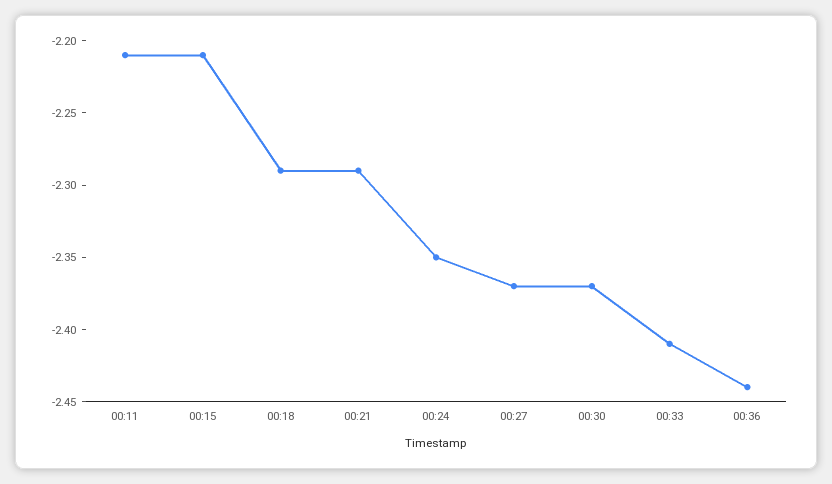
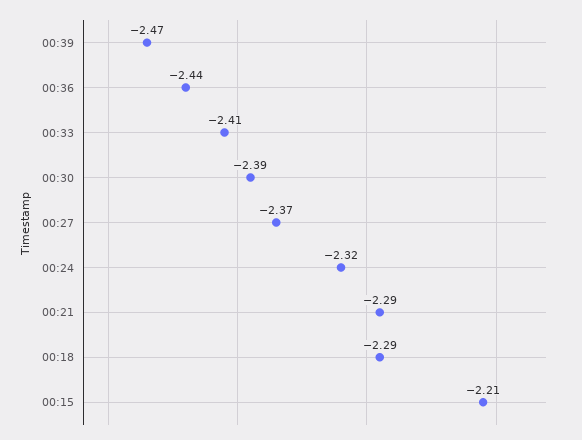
00:11: -2.21 -> none
00:24: -2.35 -> -2.32
00:30: -2.37 -> -2.39
00:39: none -> -2.47

